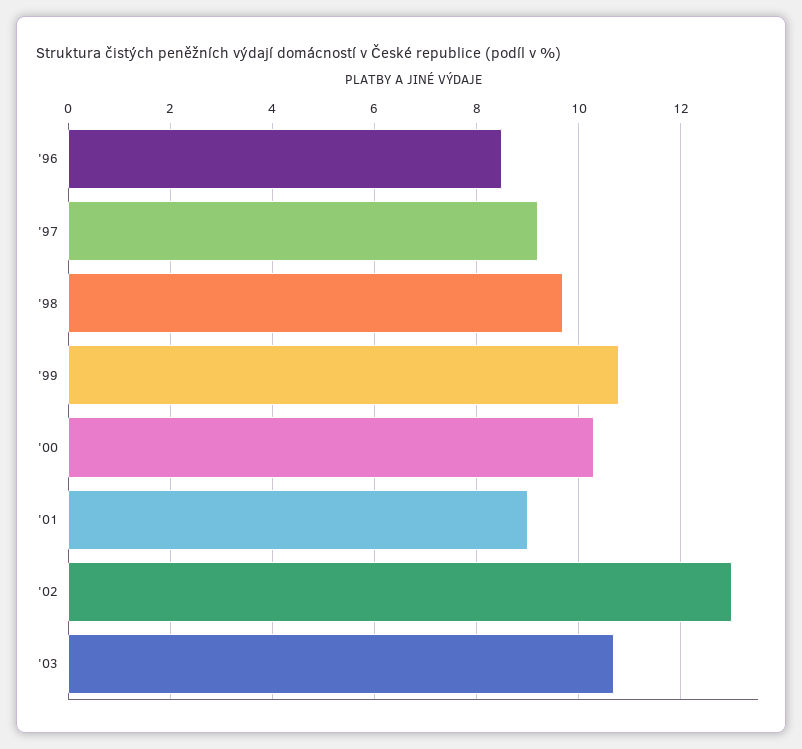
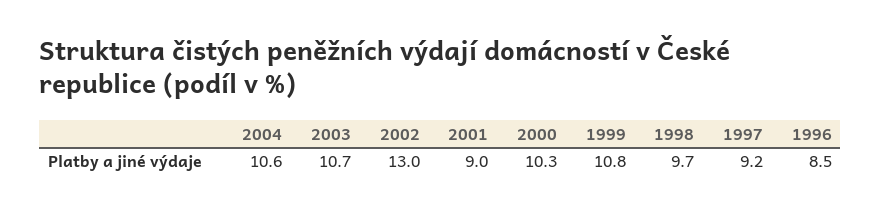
2004: none -> 10.6

